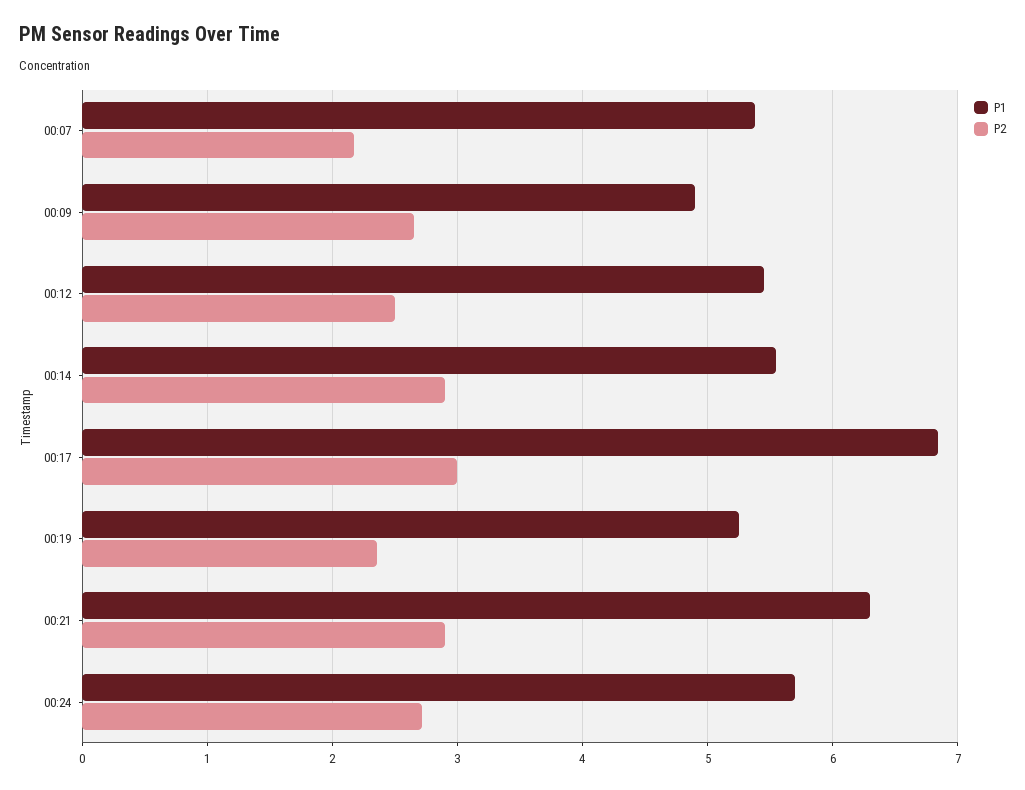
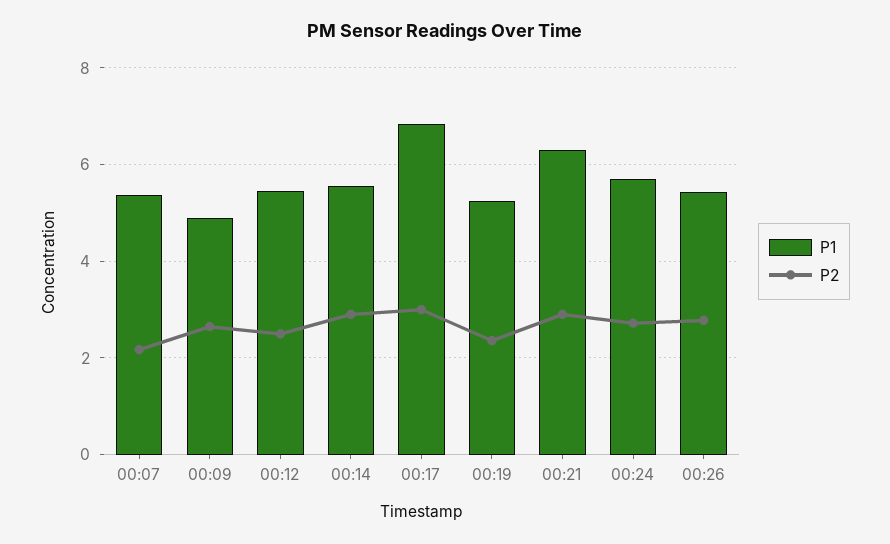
P1, 00:26: none -> 5.4
P2, 00:26: none -> 2.8

